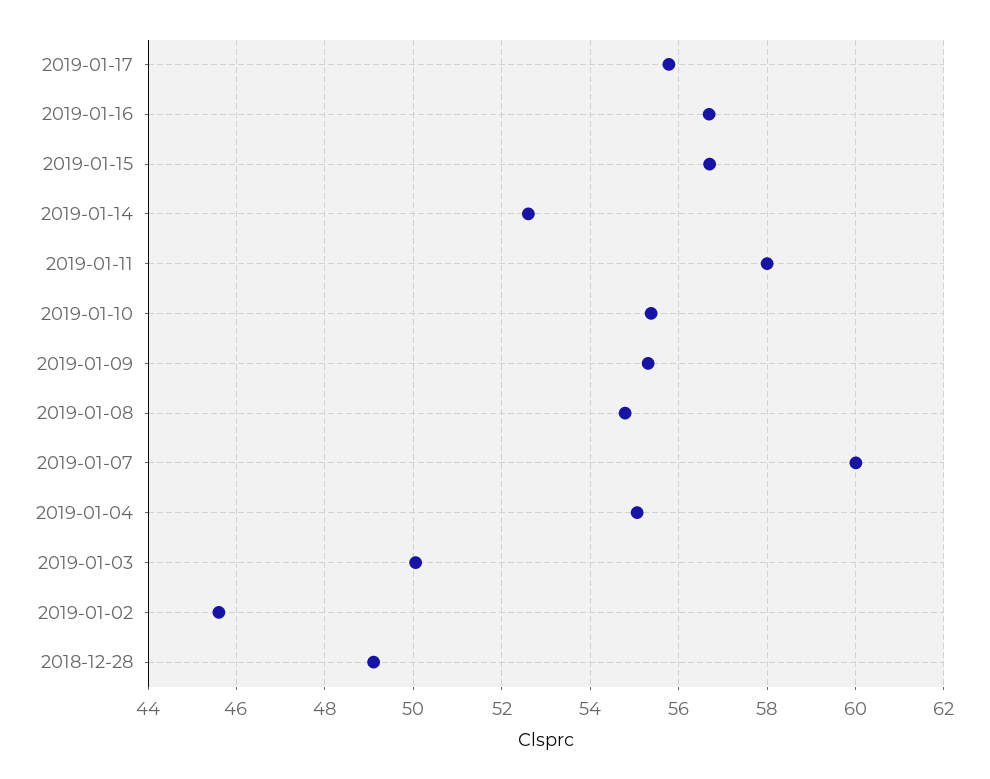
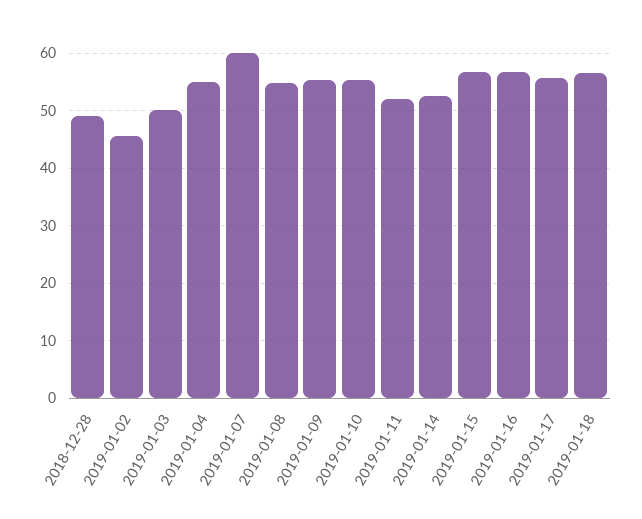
2019-01-11: 58 -> 52
2019-01-18: none -> 56

